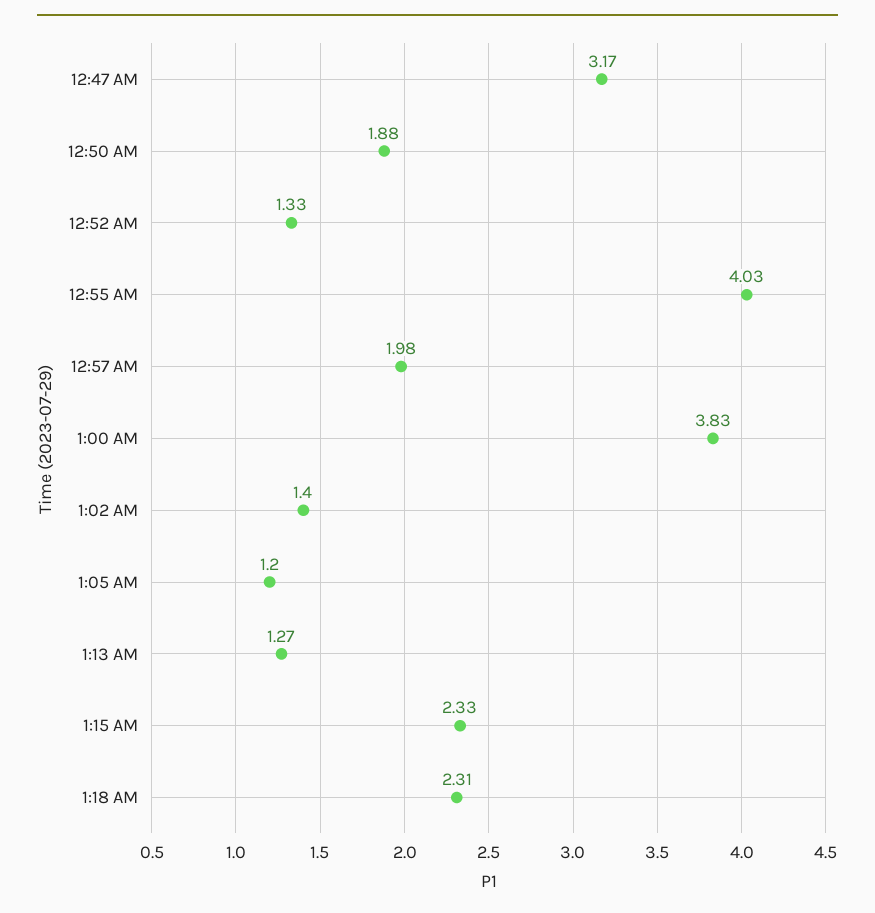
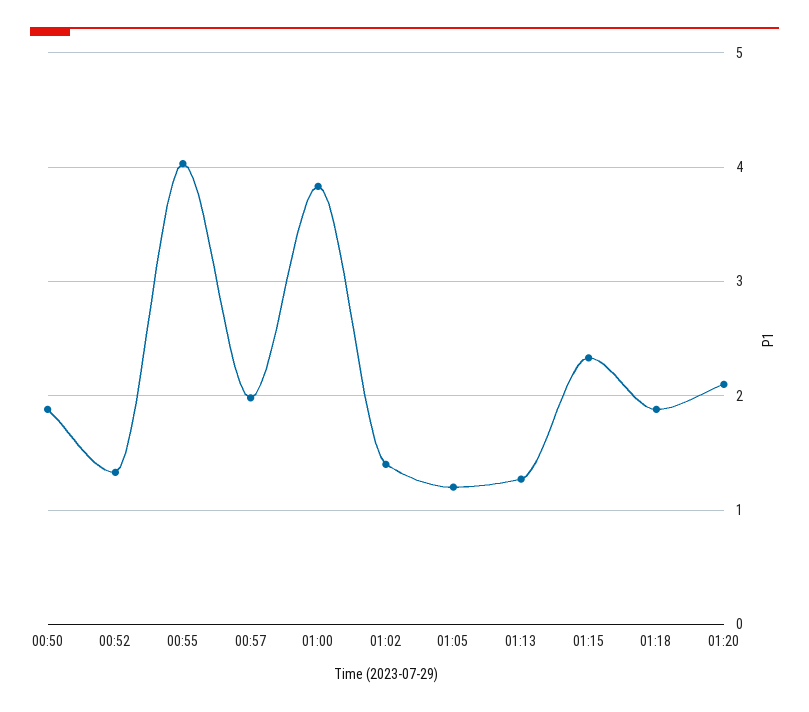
12:47 AM: 3.17 -> none
1:18 AM: 2.31 -> 1.9
01:20: none -> 2.1

